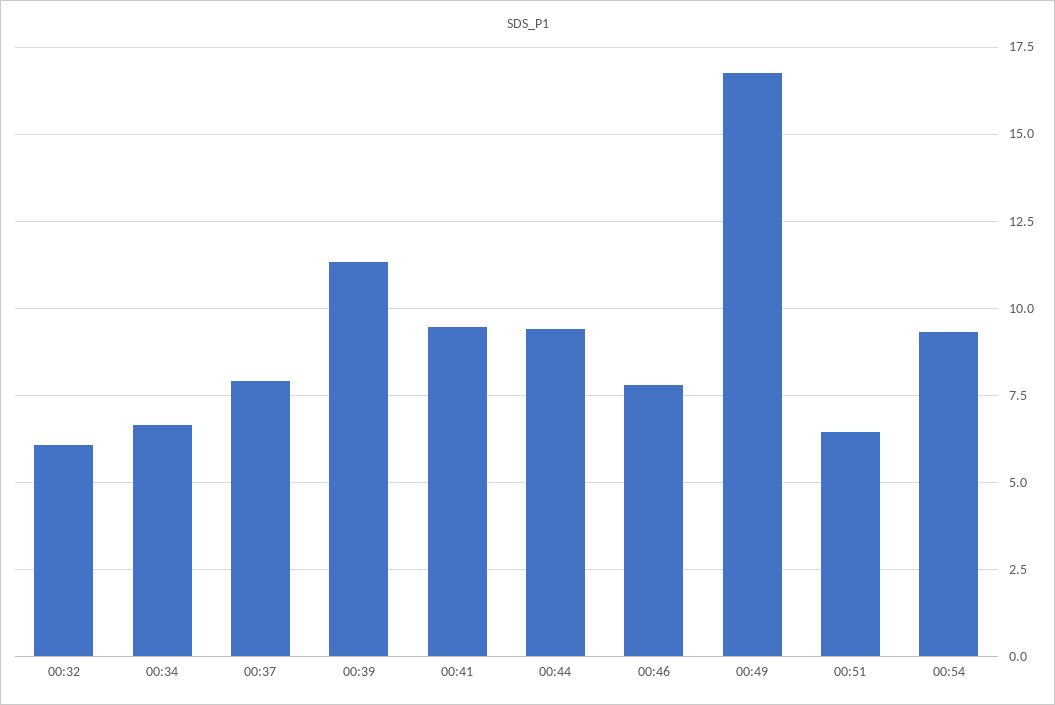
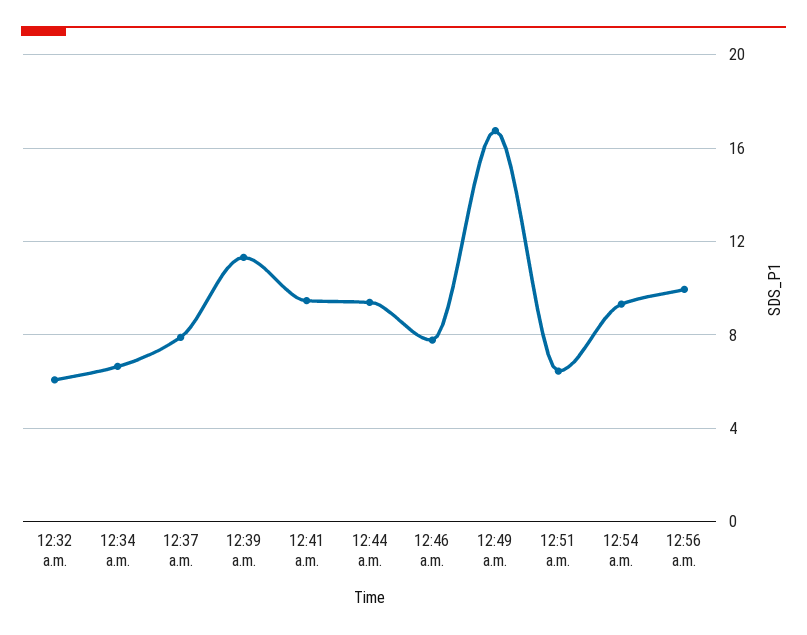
12:56 a.m.: none -> 10

